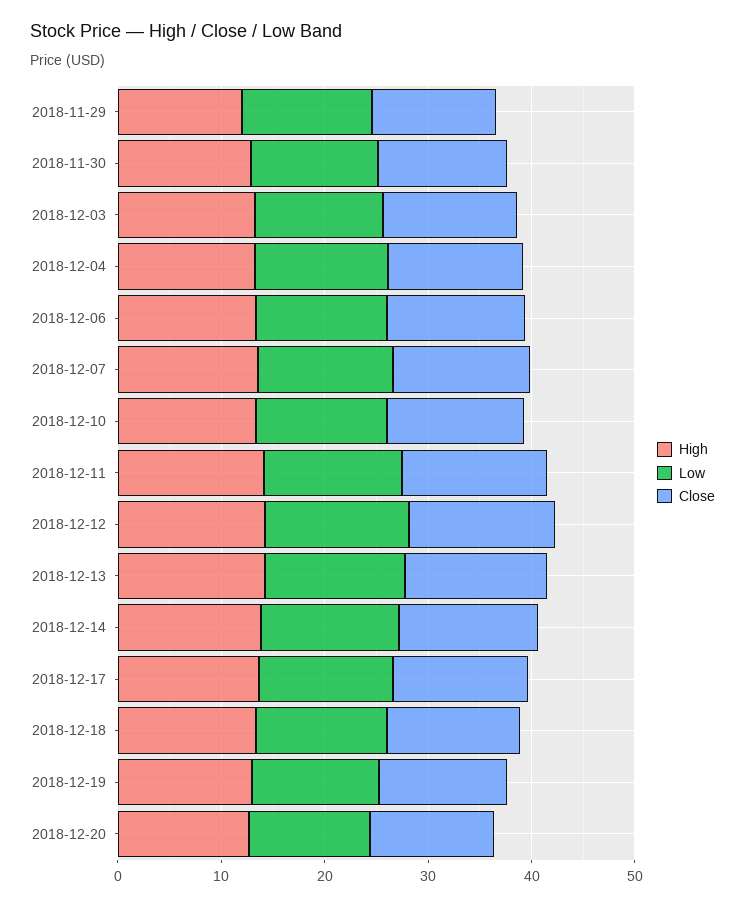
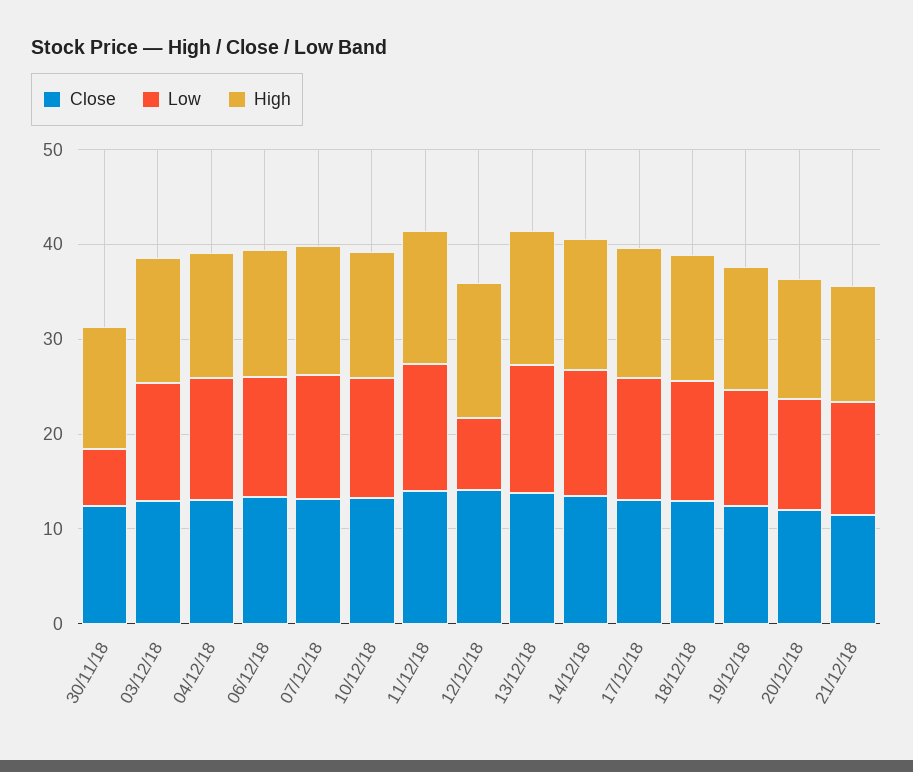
High, 2018-11-29: 12 -> none
Low, 2018-11-29: 12 -> none
Close, 2018-11-29: 12 -> none
Low, 2018-11-30: 12 -> 6
Low, 2018-12-12: 14 -> 8
Close, 21/12/18: none -> 12
Low, 21/12/18: none -> 12
High, 21/12/18: none -> 12

